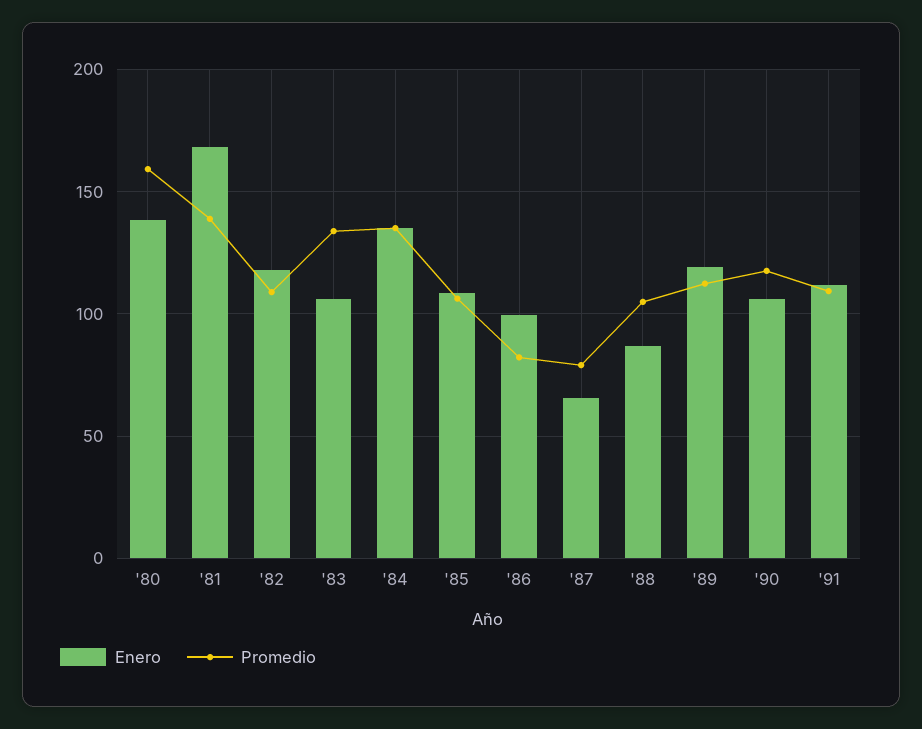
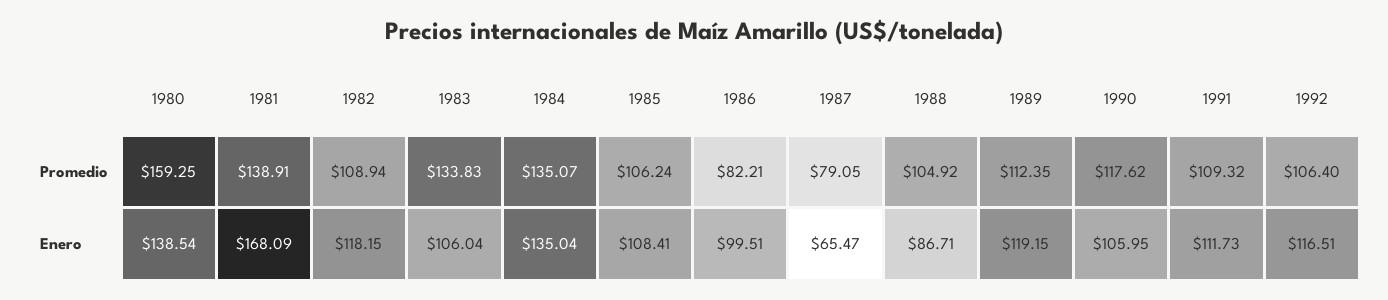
Promedio, 1992: none -> 106.4
Enero, 1992: none -> 116.51

